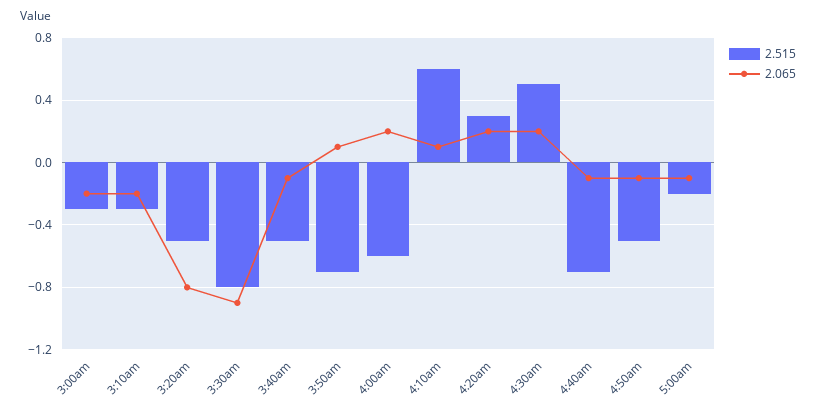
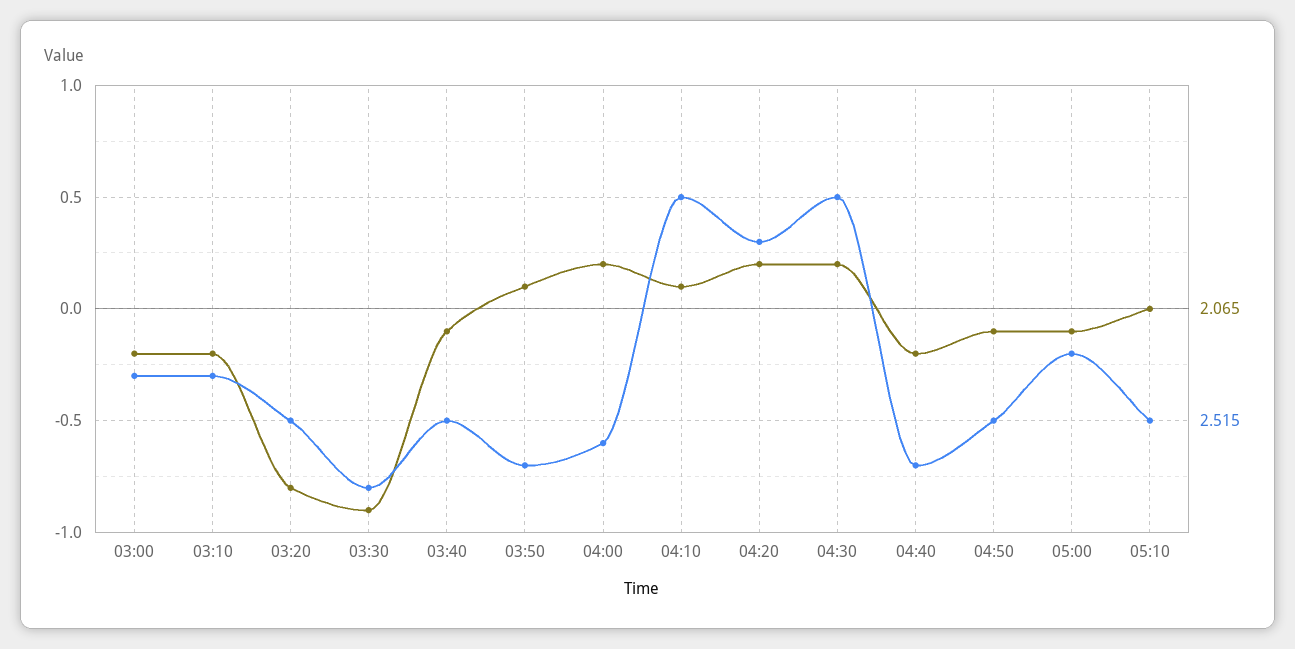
2.515, 4:10am: 0.6 -> 0.5
2.065, 4:40am: -0.1 -> -0.2
2.065, 05:10: none -> 0
2.515, 05:10: none -> -0.5

